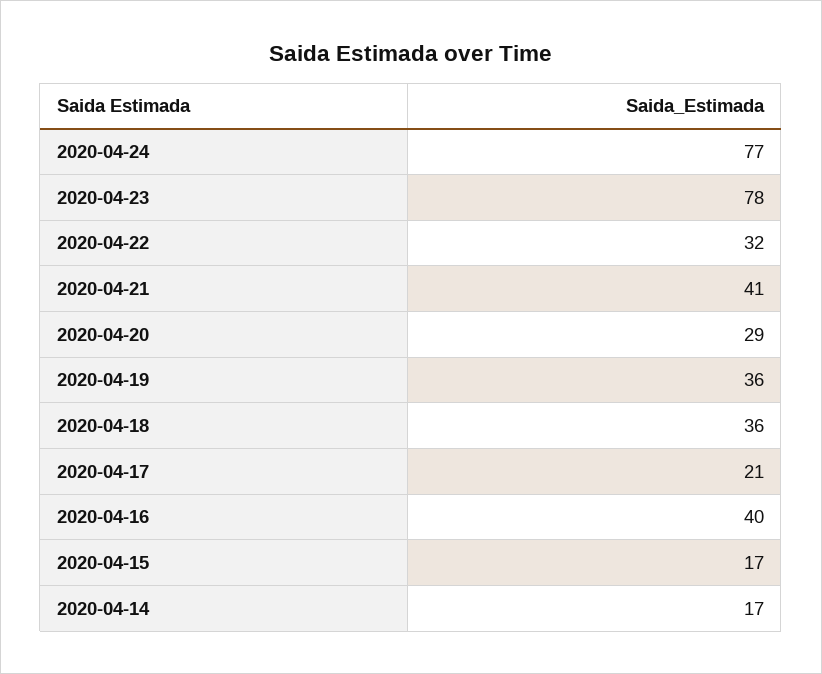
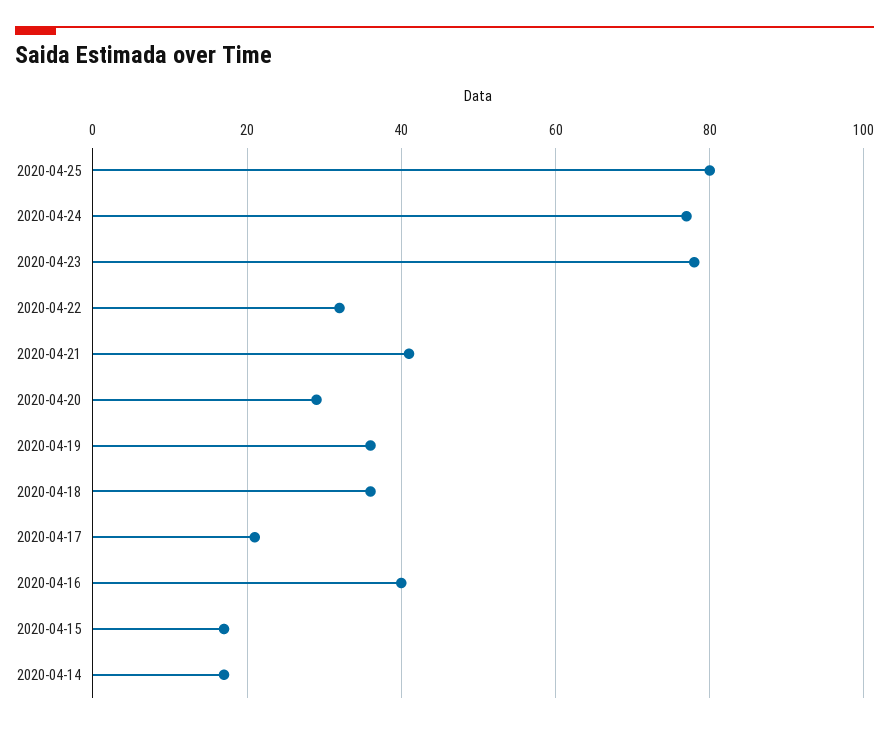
2020-04-25: none -> 80

